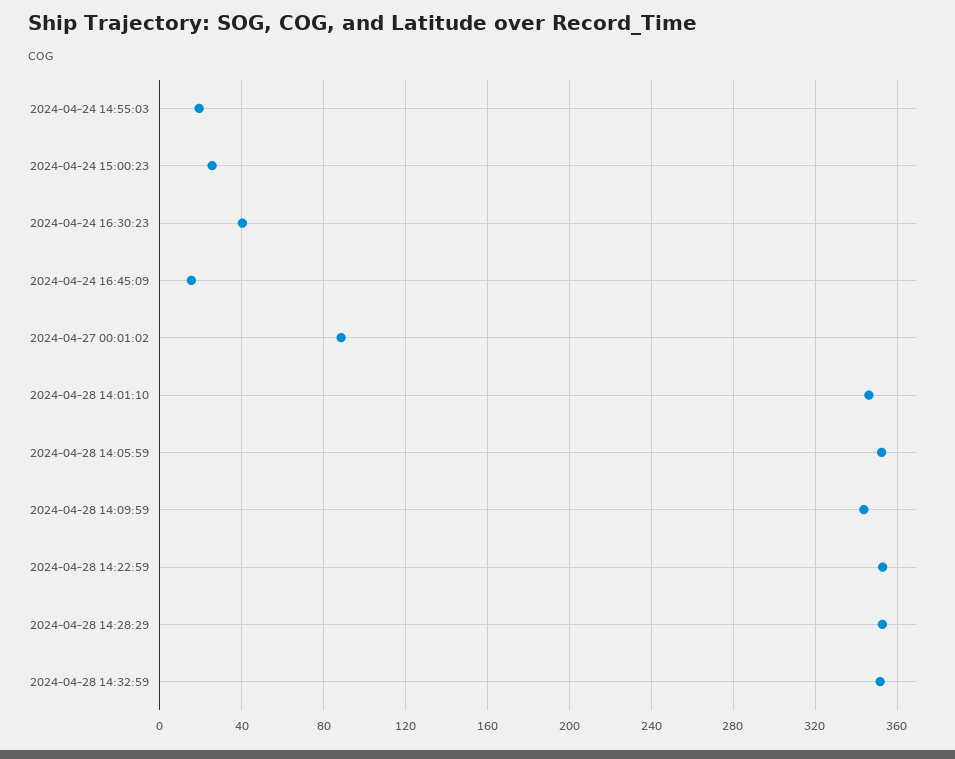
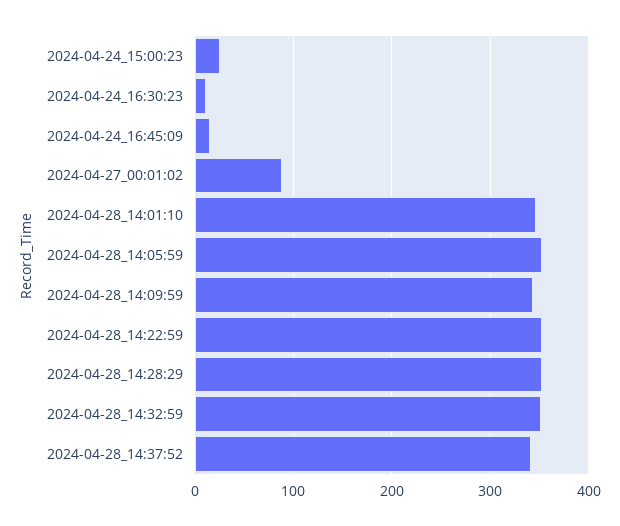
2024-04-24 14:55:03: 20 -> none
2024-04-24 16:30:23: 40 -> 10
2024-04-28_14:37:52: none -> 340

